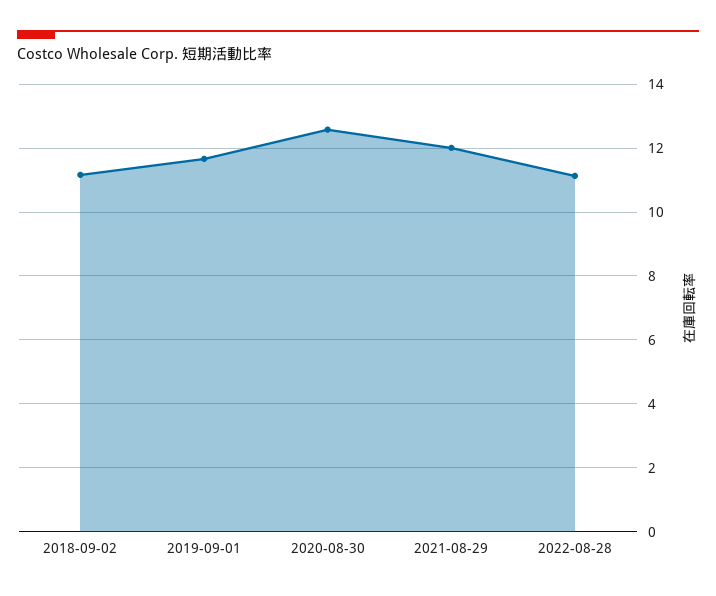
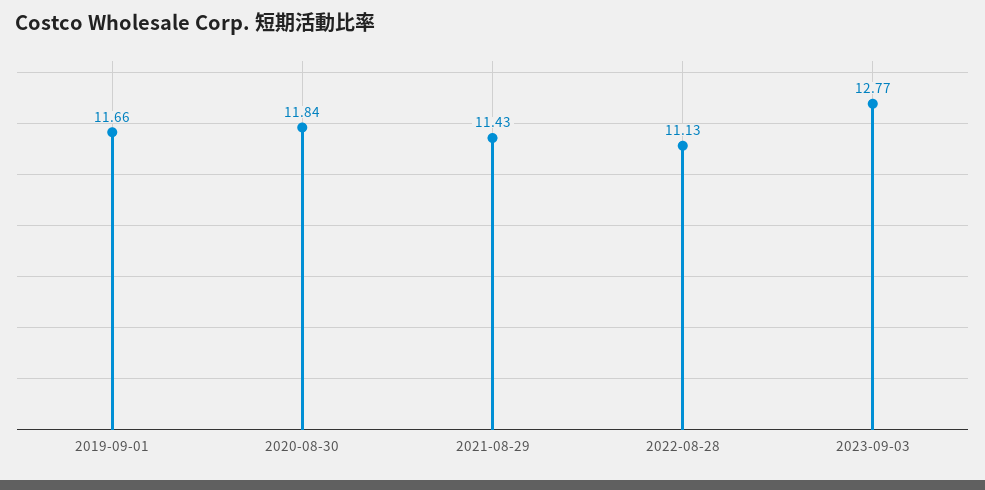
2018-09-02: 11.2 -> none
2020-08-30: 12.6 -> 11.84
2021-08-29: 12 -> 11.43
2023-09-03: none -> 12.77

